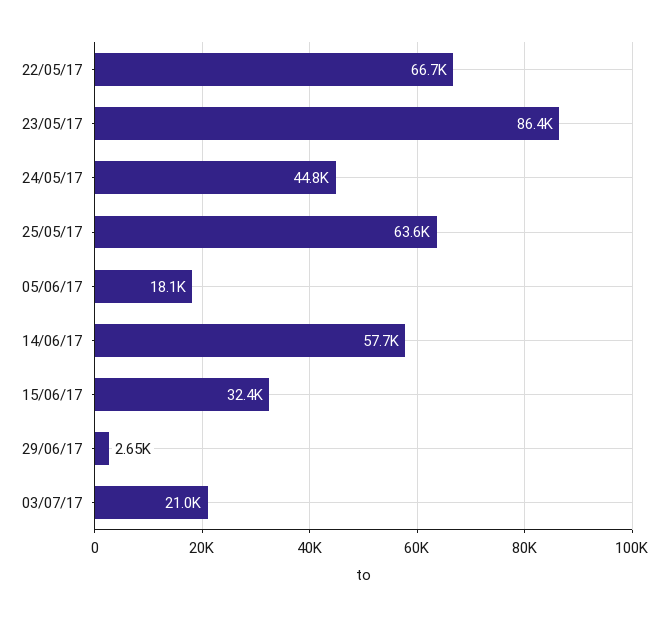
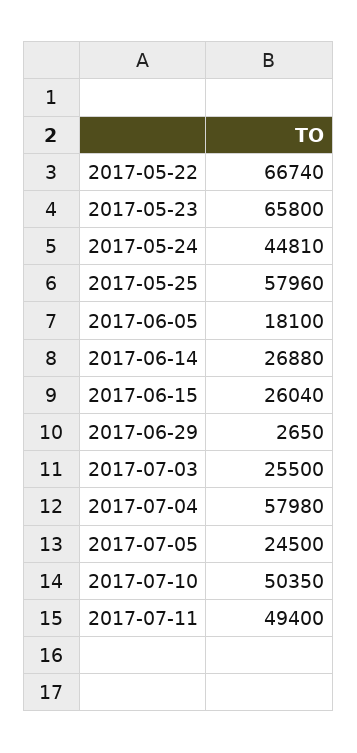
23/05/17: 86400 -> 65800
25/05/17: 63600 -> 57960
14/06/17: 57700 -> 26880
15/06/17: 32400 -> 26040
03/07/17: 21000 -> 25500
2017-07-04: none -> 57980
2017-07-05: none -> 24500
2017-07-10: none -> 50350
2017-07-11: none -> 49400

